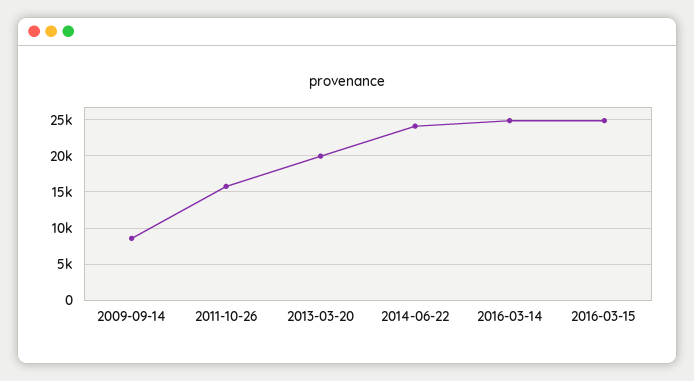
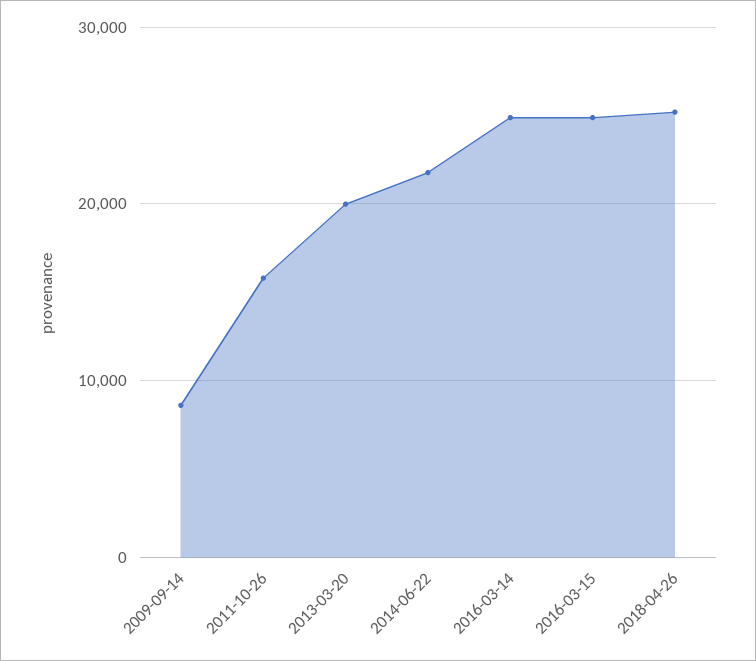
2014-06-22: 24000 -> 22000
2018-04-26: none -> 25000

